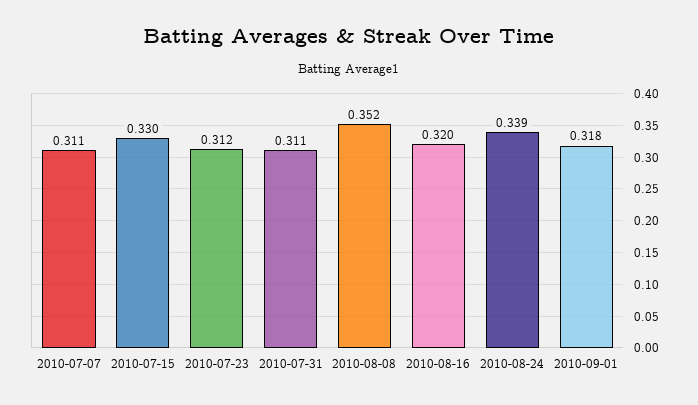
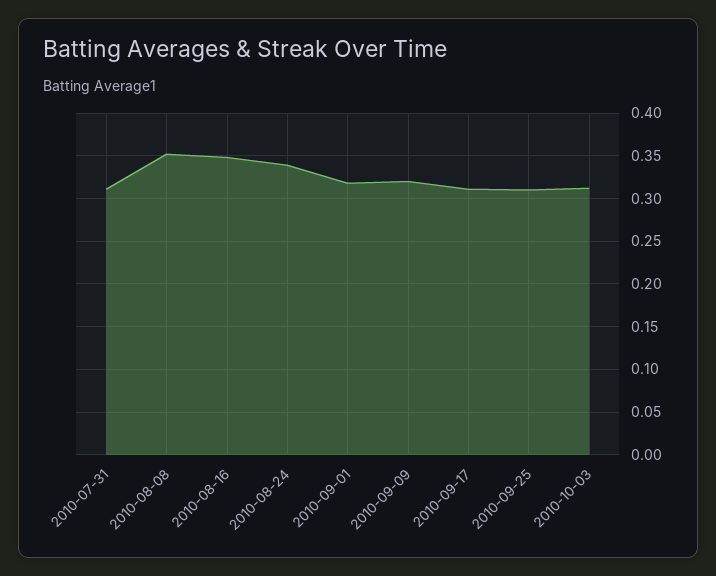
2010-07-07: 0.311 -> none
2010-07-15: 0.33 -> none
2010-07-23: 0.312 -> none
2010-08-16: 0.32 -> 0.35
2010-09-09: none -> 0.32
2010-09-17: none -> 0.31
2010-09-25: none -> 0.31
2010-10-03: none -> 0.31

